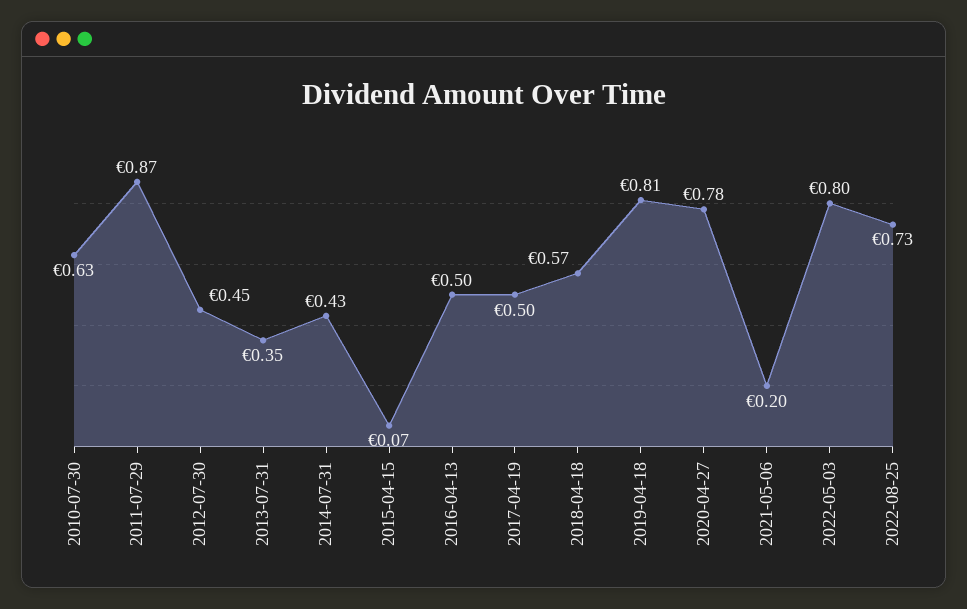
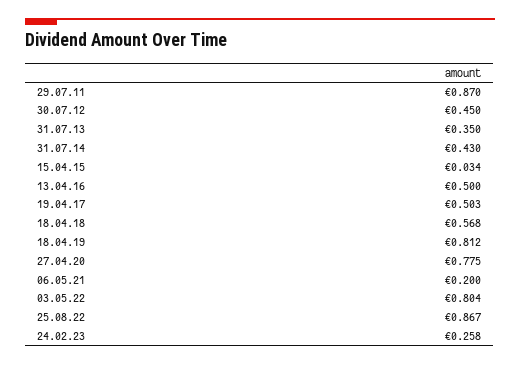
2010-07-30: 0.63 -> none
2015-04-15: 0.07 -> 0.034
2022-08-25: 0.73 -> 0.867
24.02.23: none -> 0.258

